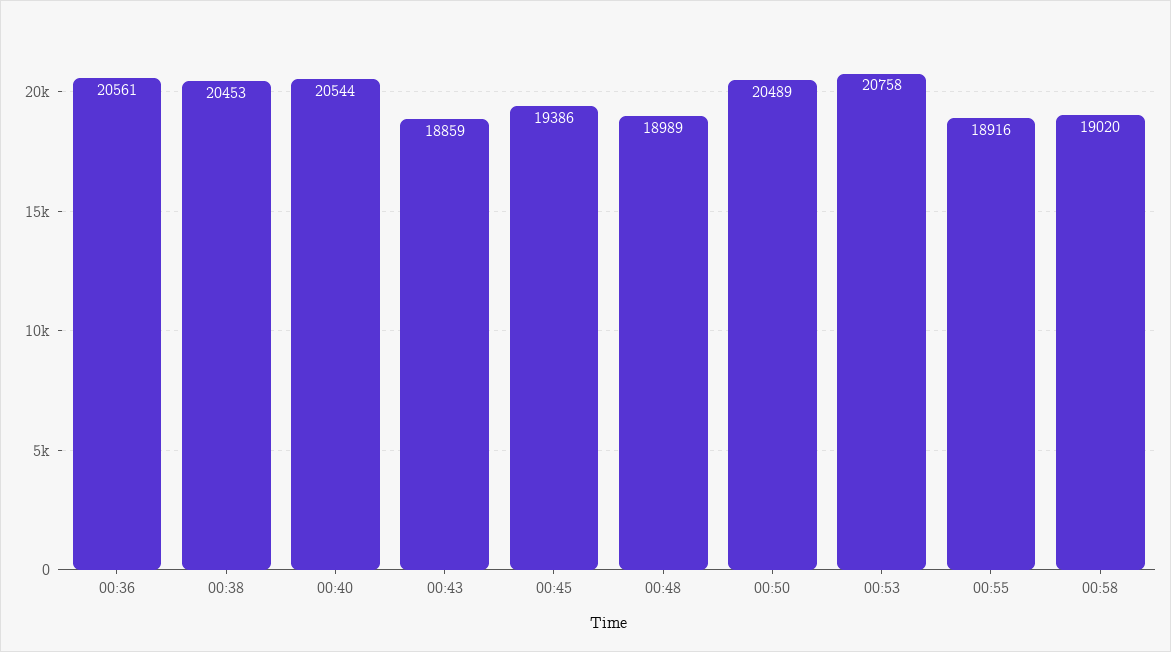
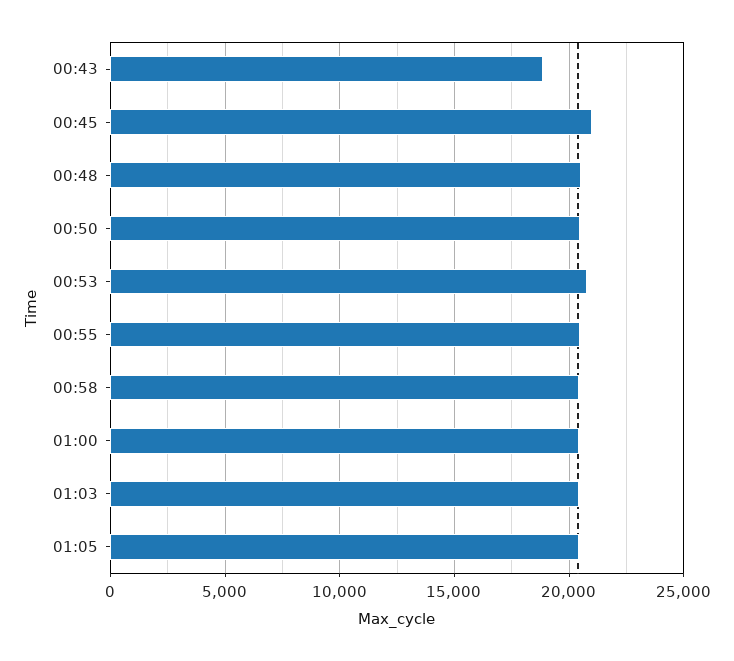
00:36: 20561 -> none
00:38: 20453 -> none
00:40: 20544 -> none
00:45: 19386 -> 21000
00:48: 18989 -> 20500
00:55: 18916 -> 20500
00:58: 19020 -> 20500
01:00: none -> 20500
01:03: none -> 20500
01:05: none -> 20500

